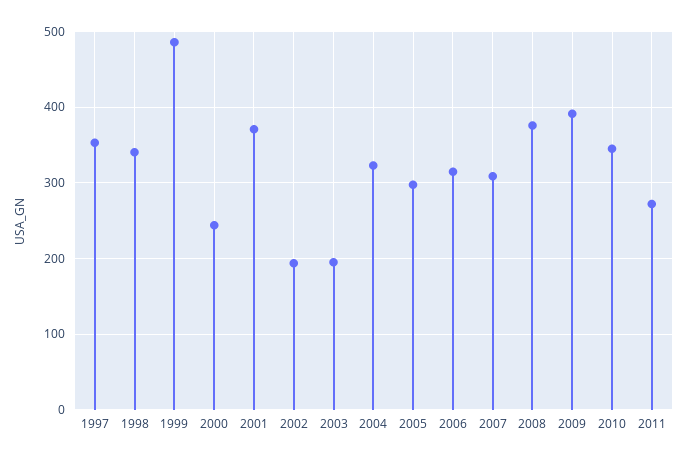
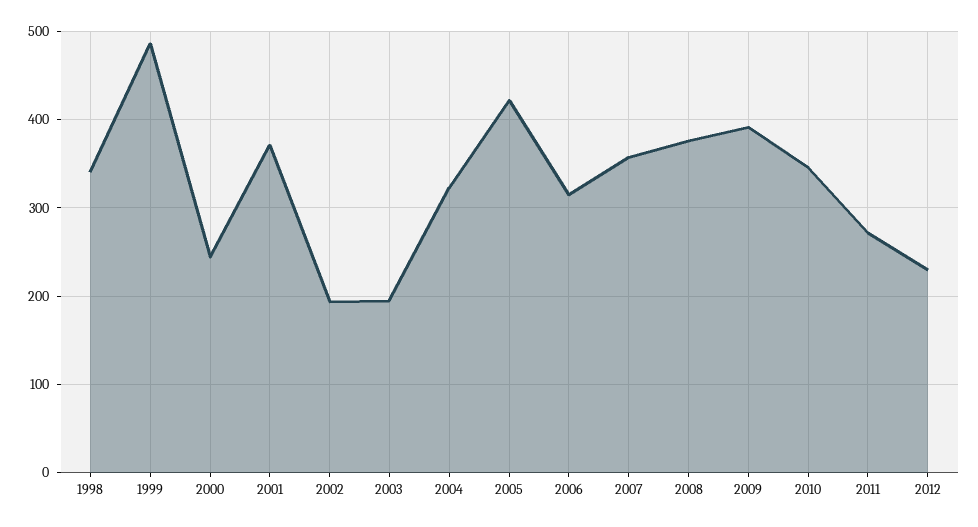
1997: 350 -> none
2005: 300 -> 420
2007: 310 -> 360
2012: none -> 230

